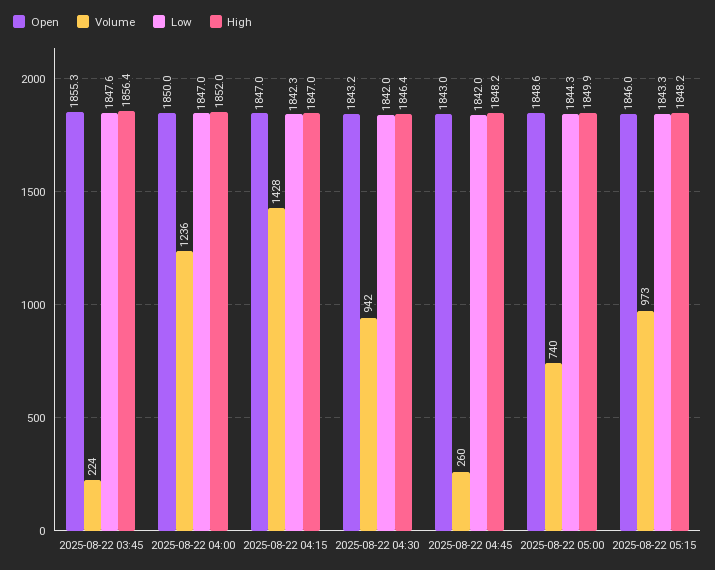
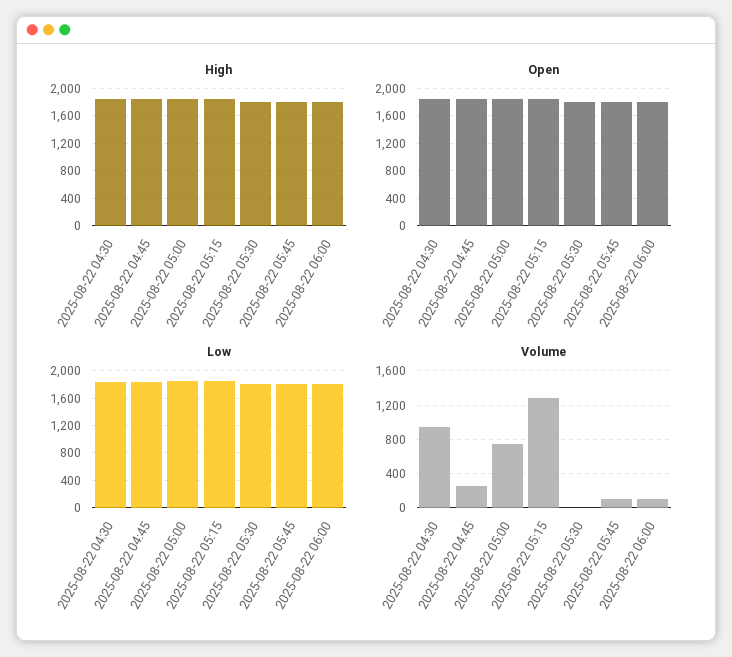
Open, 2025-08-22 03:45: 1855.3 -> none
Volume, 2025-08-22 03:45: 224 -> none
Low, 2025-08-22 03:45: 1847.6 -> none
High, 2025-08-22 03:45: 1856.4 -> none
Open, 2025-08-22 04:00: 1850 -> none
Volume, 2025-08-22 04:00: 1236 -> none
Low, 2025-08-22 04:00: 1847 -> none
High, 2025-08-22 04:00: 1852 -> none
Open, 2025-08-22 04:15: 1847 -> none
Volume, 2025-08-22 04:15: 1428 -> none
Low, 2025-08-22 04:15: 1842.3 -> none
High, 2025-08-22 04:15: 1847 -> none
Volume, 2025-08-22 05:15: 973 -> 1300
High, 2025-08-22 05:30: none -> 1800
High, 2025-08-22 05:45: none -> 1800
High, 2025-08-22 06:00: none -> 1800
Open, 2025-08-22 05:30: none -> 1800
Open, 2025-08-22 05:45: none -> 1800
Open, 2025-08-22 06:00: none -> 1800
Low, 2025-08-22 05:30: none -> 1800
Low, 2025-08-22 05:45: none -> 1800
Low, 2025-08-22 06:00: none -> 1800
Volume, 2025-08-22 05:30: none -> 0
Volume, 2025-08-22 05:45: none -> 100
Volume, 2025-08-22 06:00: none -> 100

